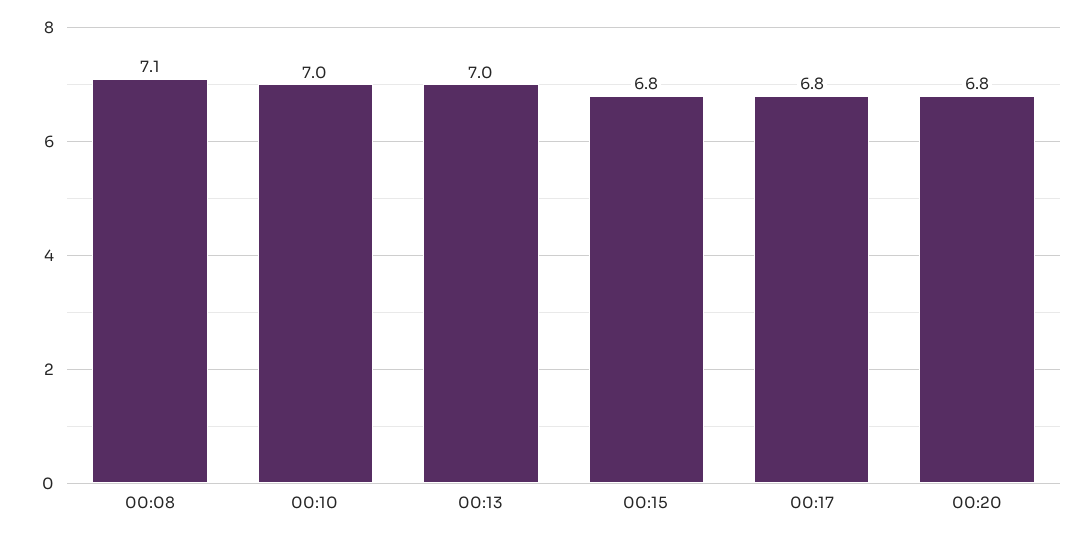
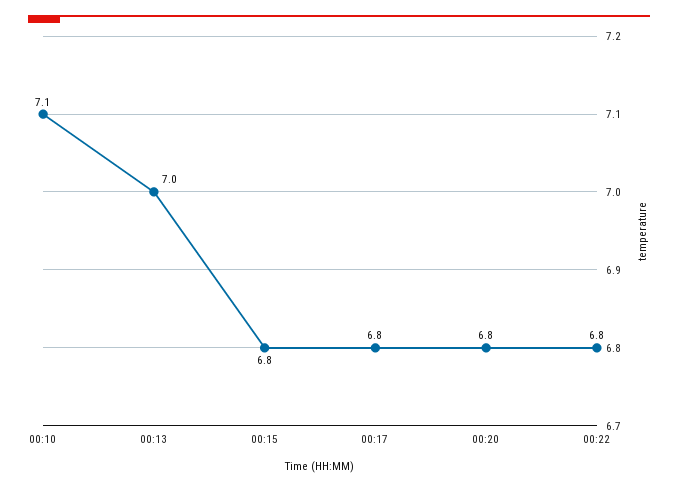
00:08: 7.1 -> none
00:10: 7 -> 7.1
00:22: none -> 6.8

